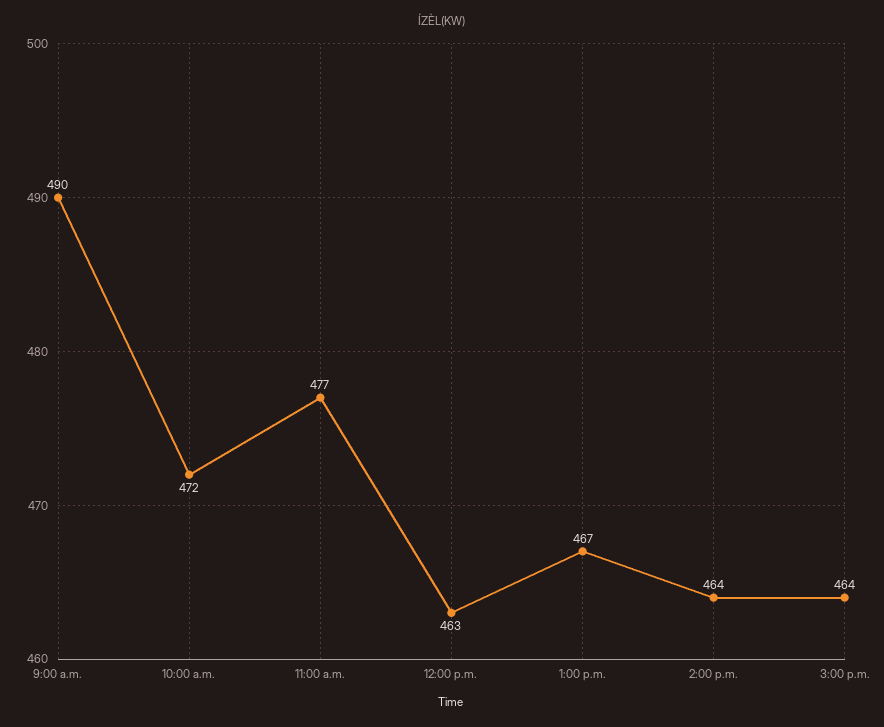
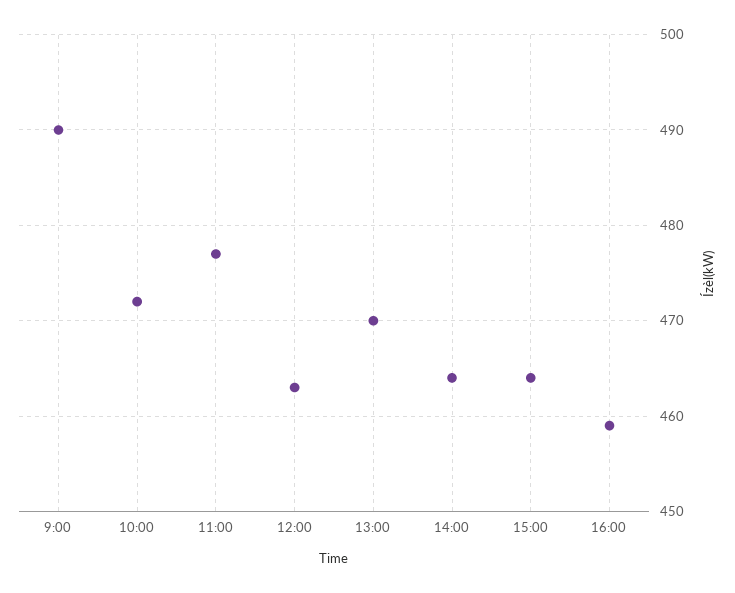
1:00 p.m.: 467 -> 470
16:00: none -> 459

